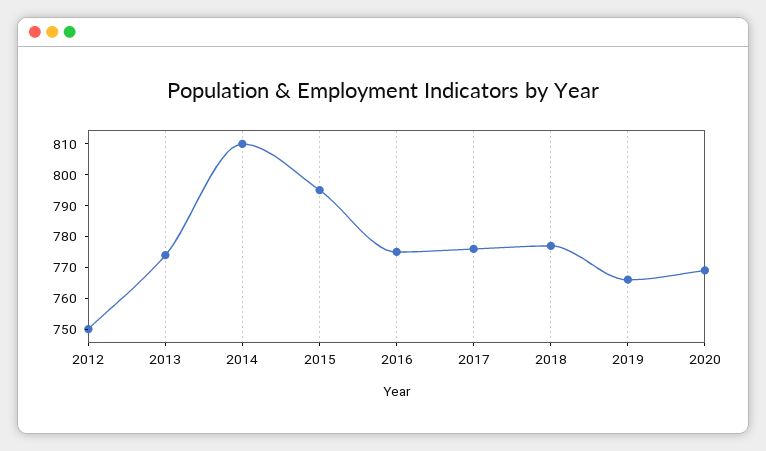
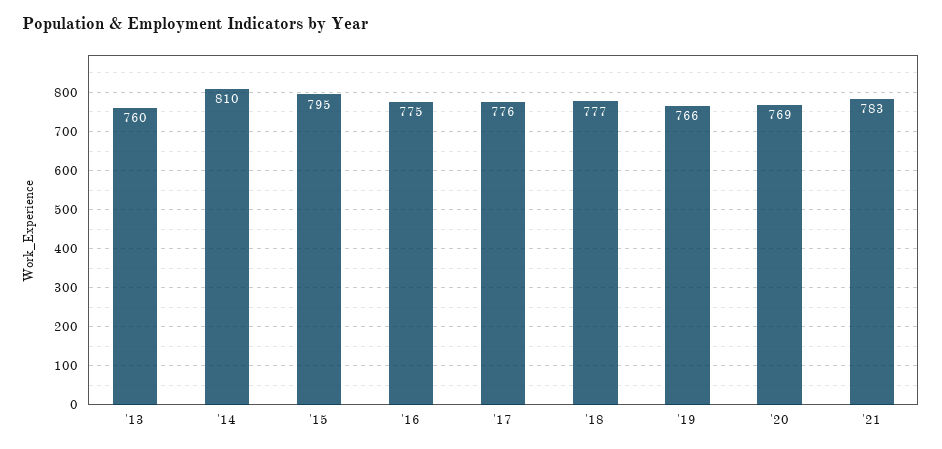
2012: 750 -> none
2013: 775 -> 760
'21: none -> 783

